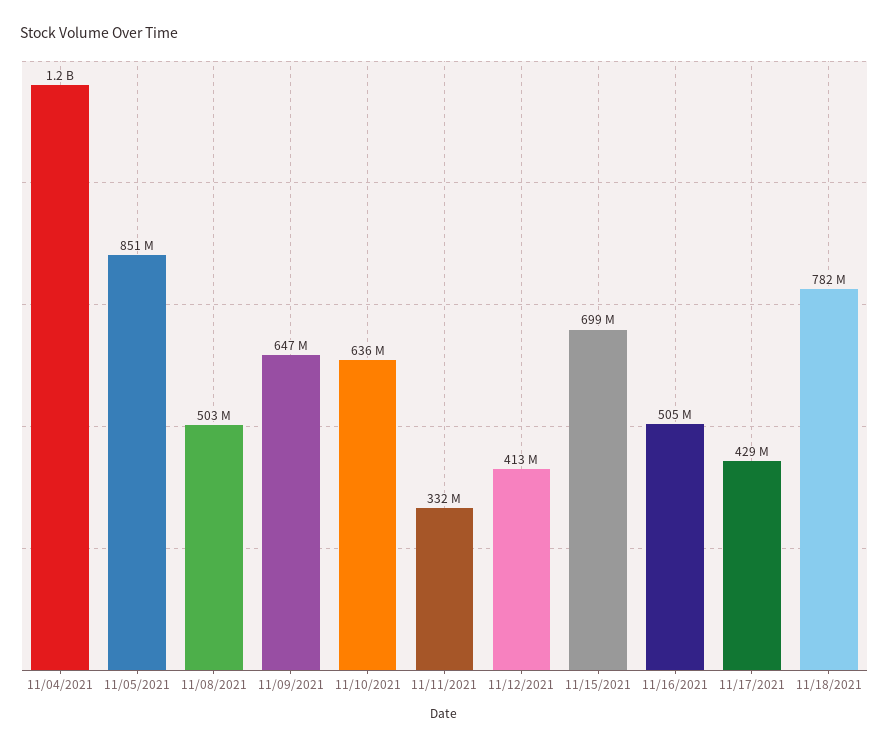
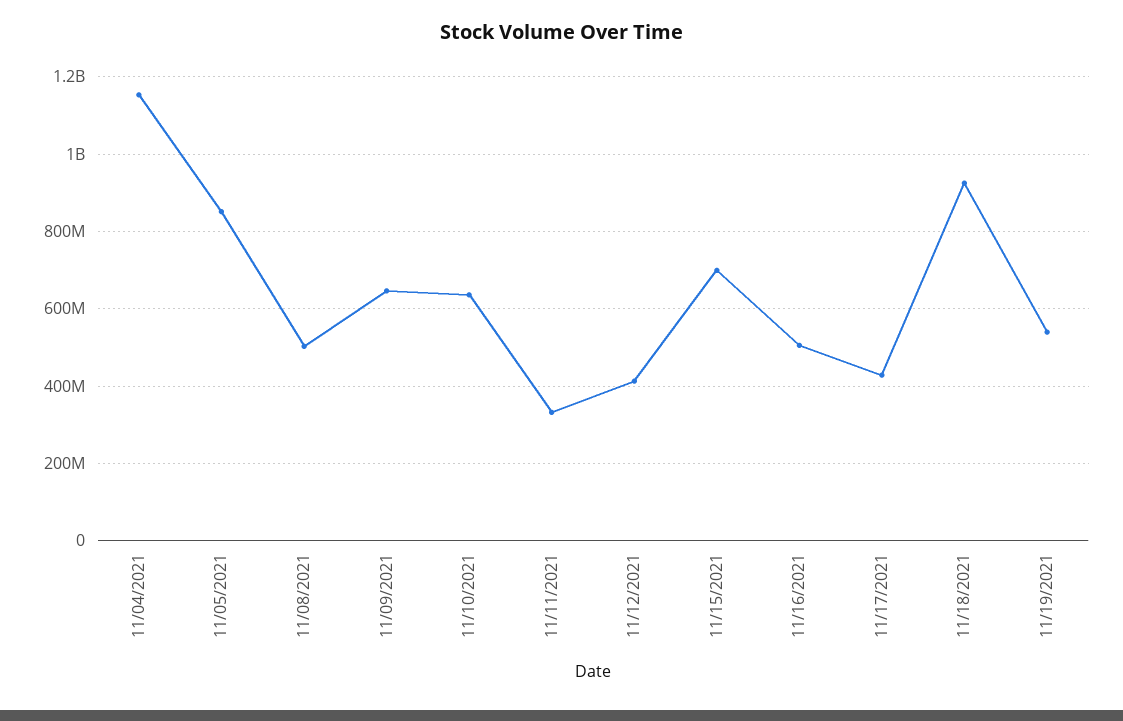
11/18/2021: 782000000 -> 920000000
11/19/2021: none -> 540000000

